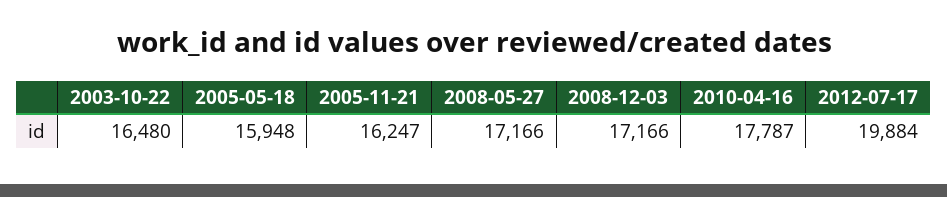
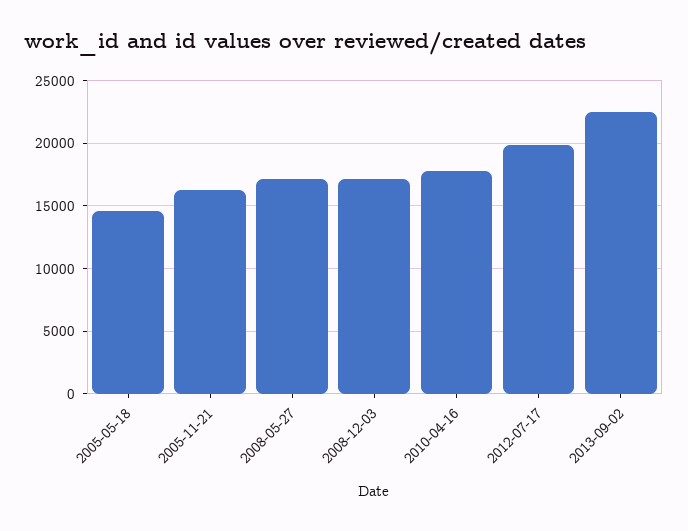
2003-10-22: 16480 -> none
2005-05-18: 15948 -> 14500
2013-09-02: none -> 22500

